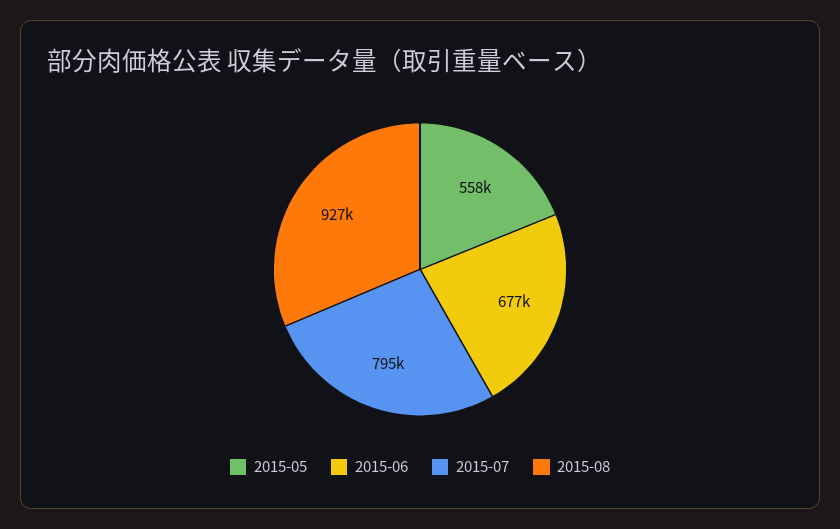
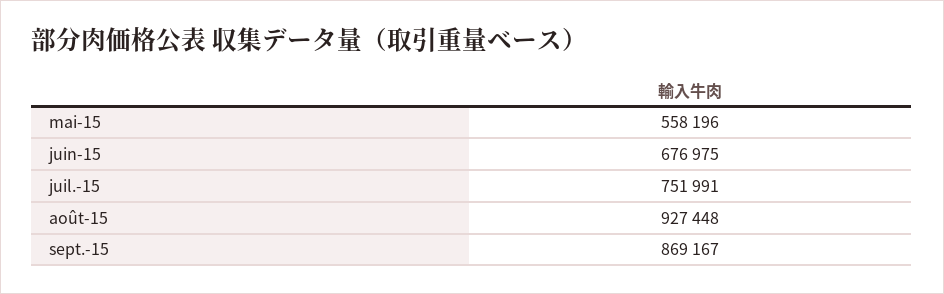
2015-07: 795000 -> 751991
sept.-15: none -> 869167

